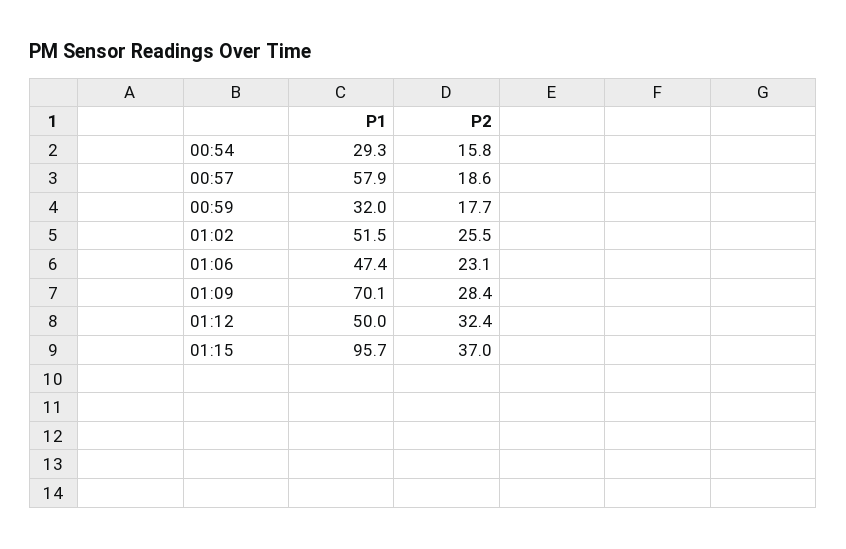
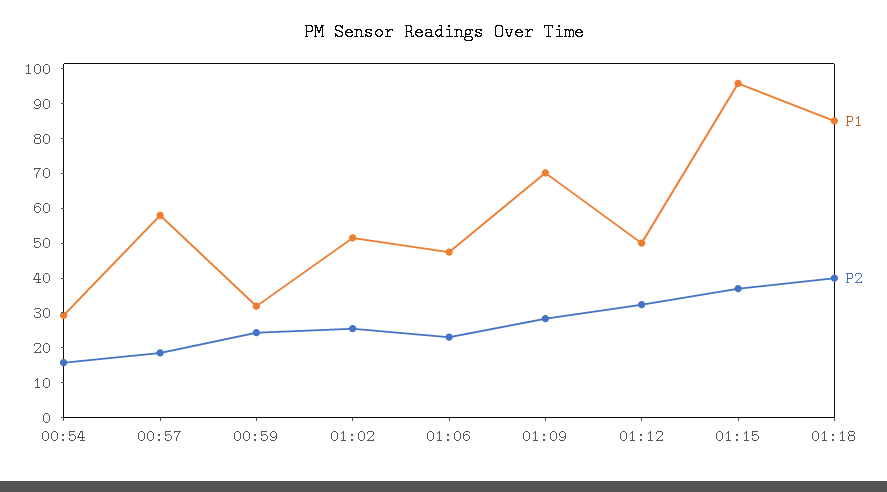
P2, 00:59: 17.7 -> 25
P1, 01:18: none -> 85
P2, 01:18: none -> 40

